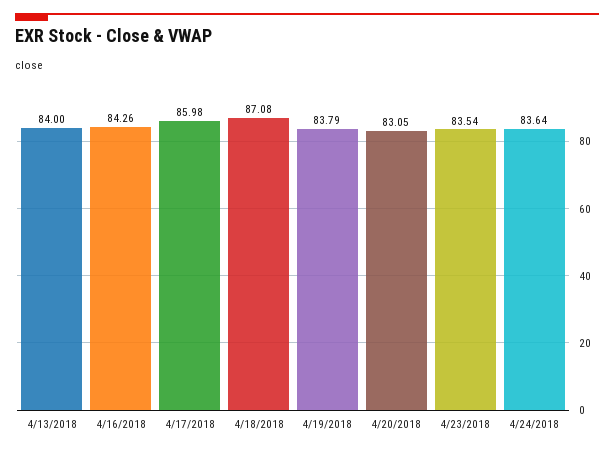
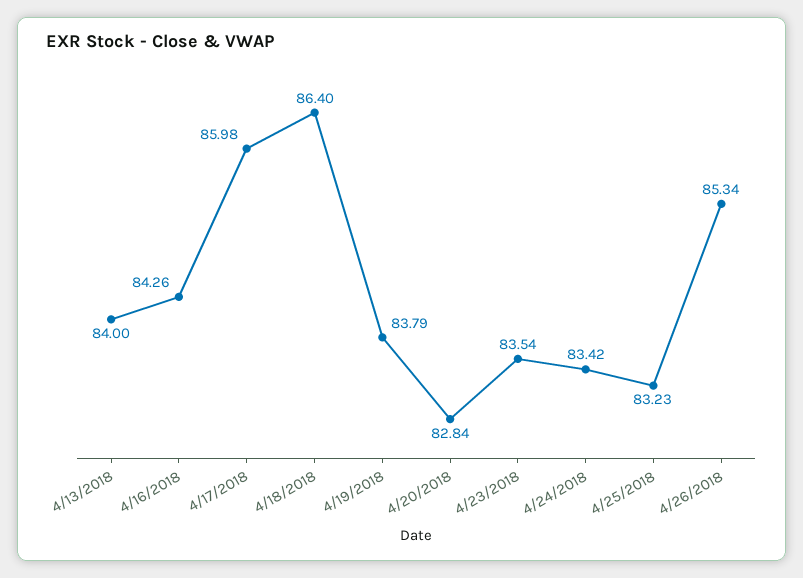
4/18/2018: 87.08 -> 86.4
4/20/2018: 83.05 -> 82.84
4/24/2018: 83.64 -> 83.42
4/25/2018: none -> 83.23
4/26/2018: none -> 85.34

